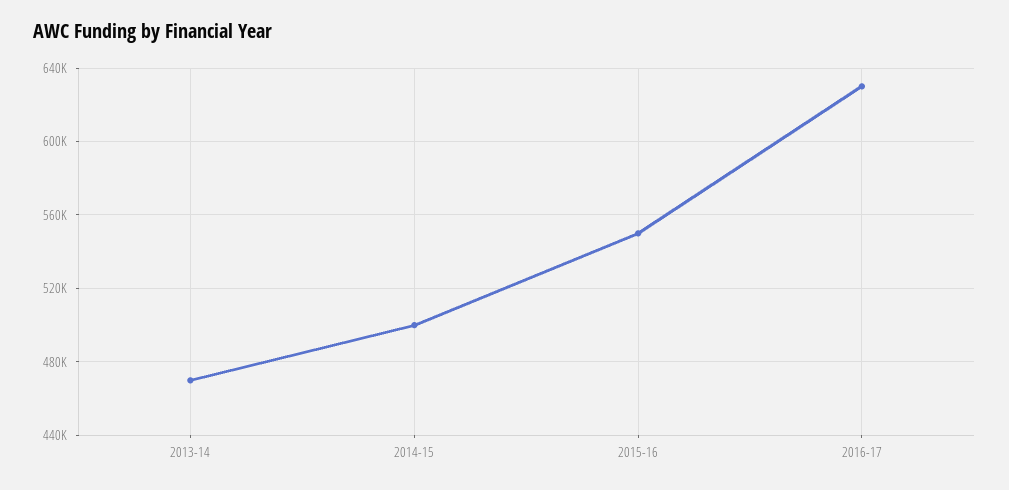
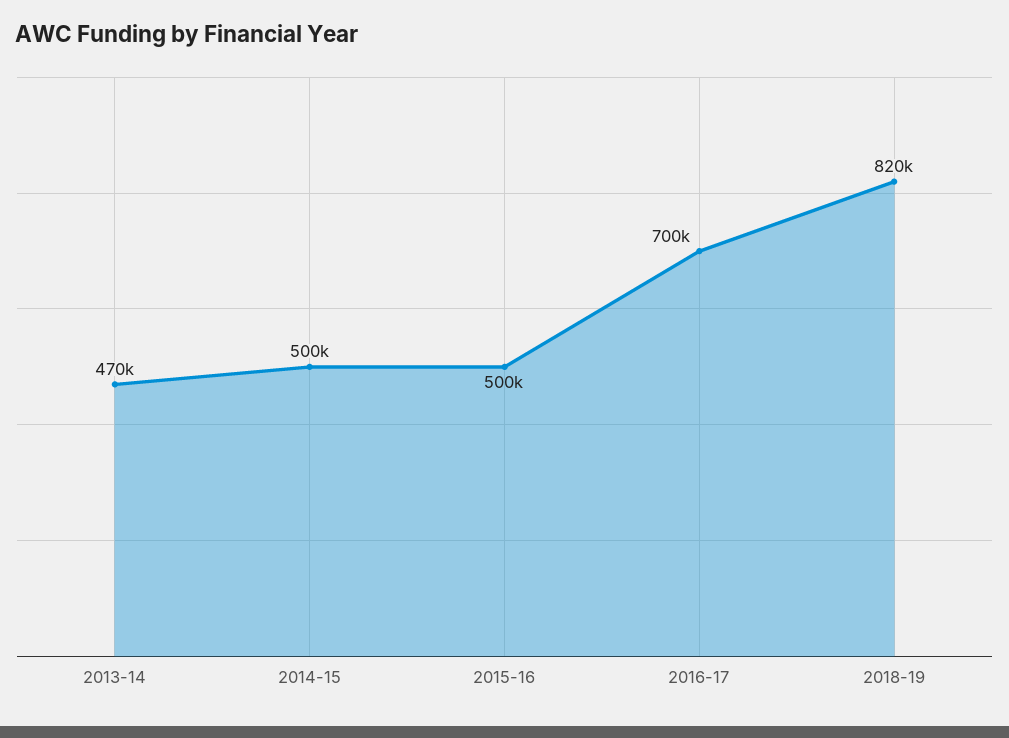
2015-16: 550000 -> 500000
2016-17: 630000 -> 700000
2018-19: none -> 820000

